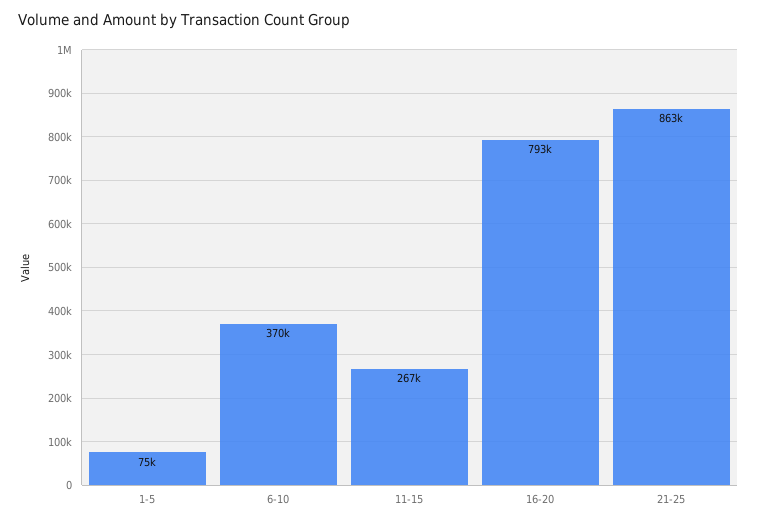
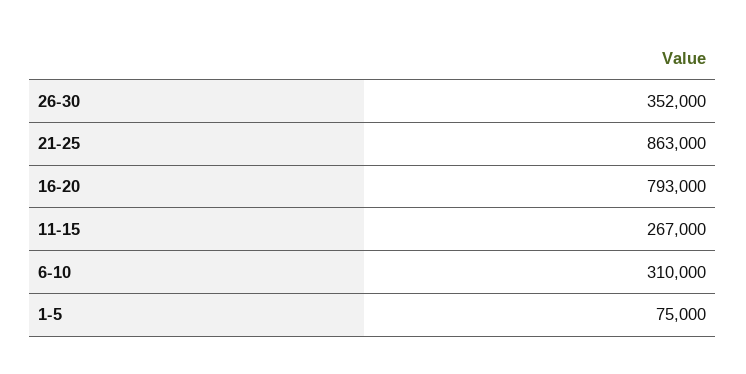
6-10: 370000 -> 310000
26-30: none -> 352000

